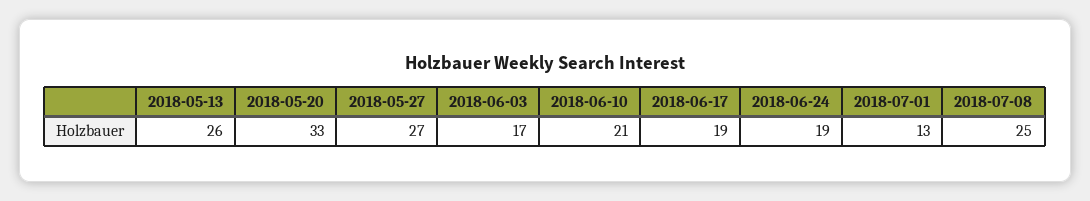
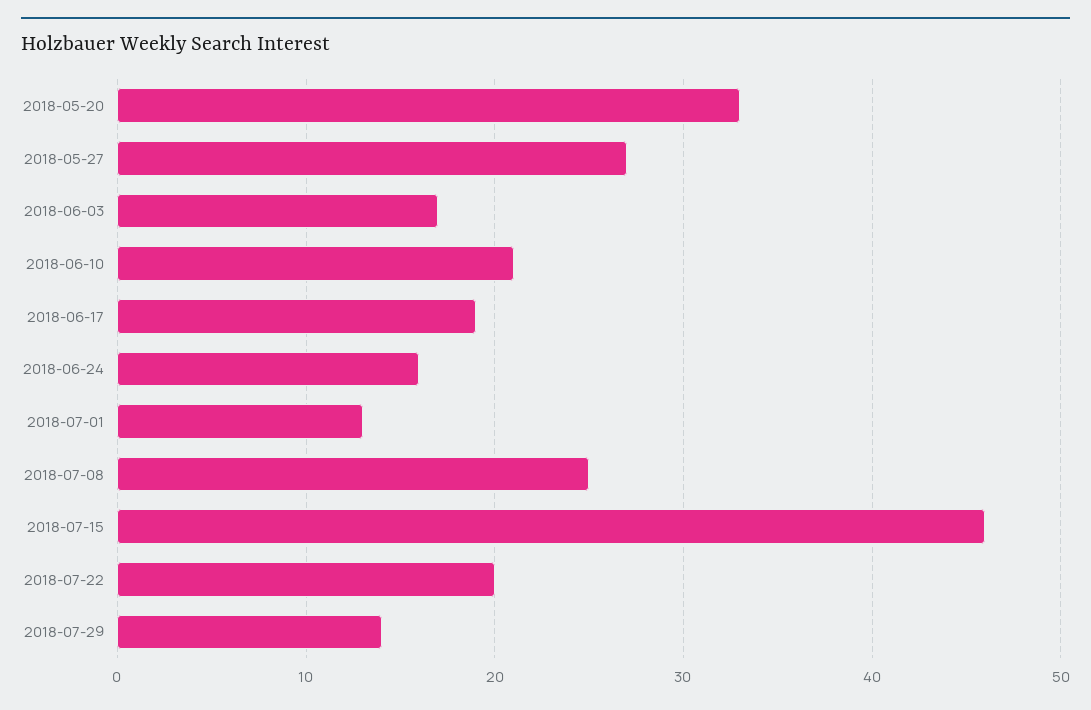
2018-05-13: 26 -> none
2018-06-24: 19 -> 16
2018-07-15: none -> 46
2018-07-22: none -> 20
2018-07-29: none -> 14

